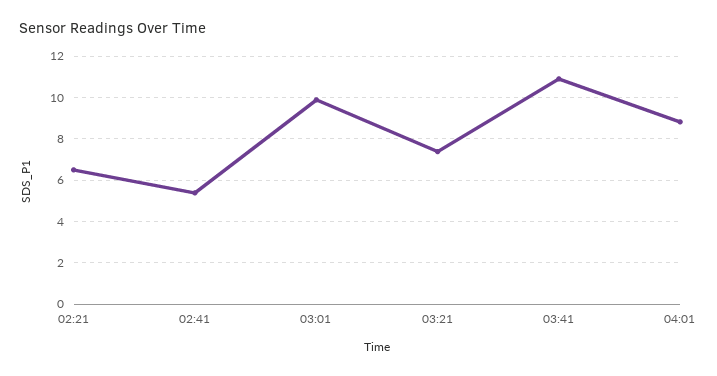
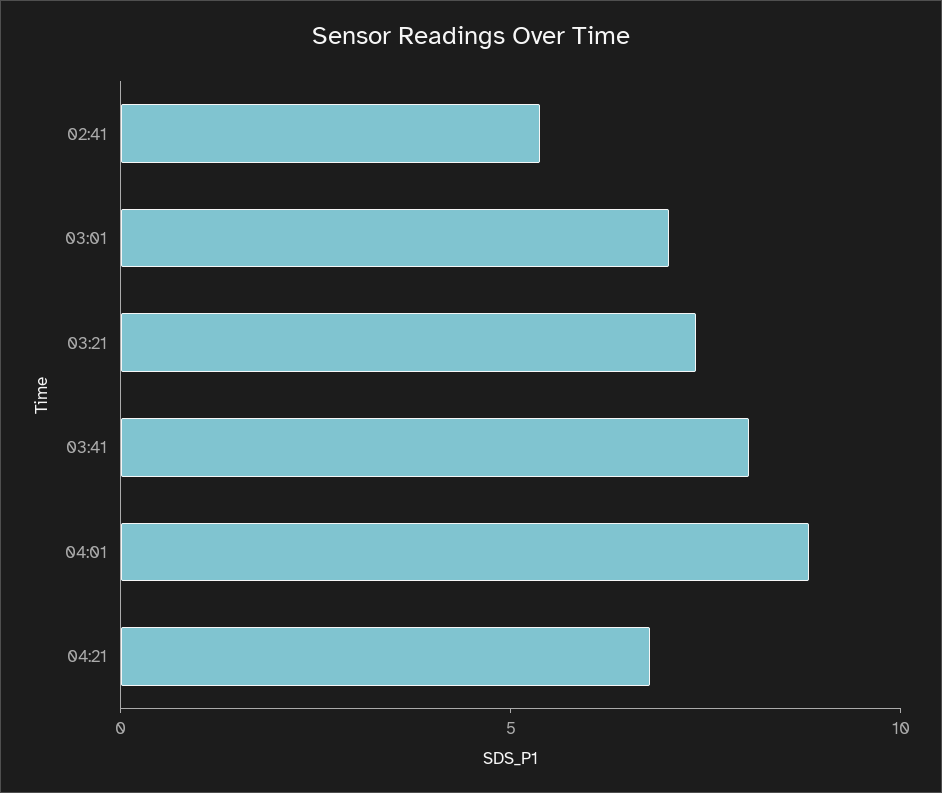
02:21: 6.5 -> none
03:01: 10 -> 7
03:41: 11 -> 8
04:21: none -> 7

